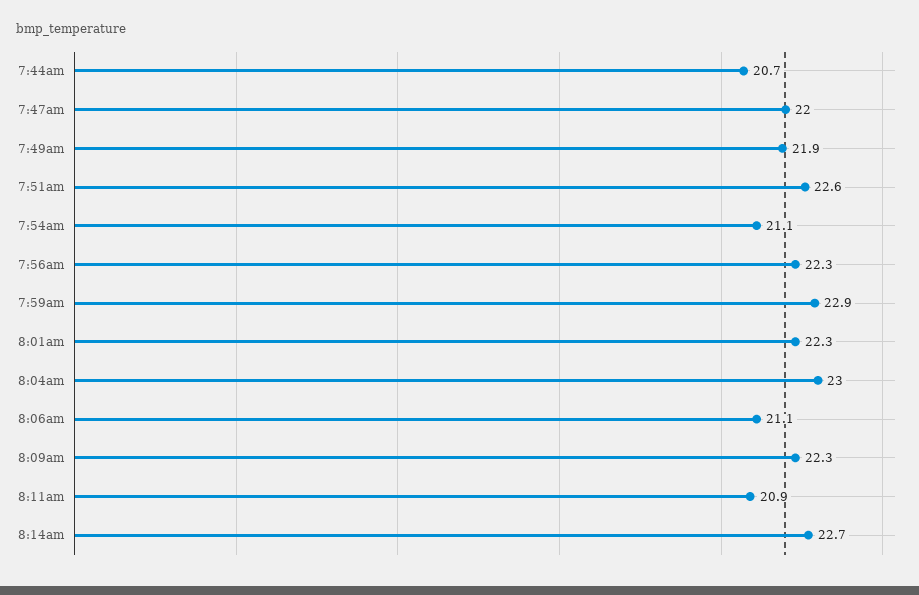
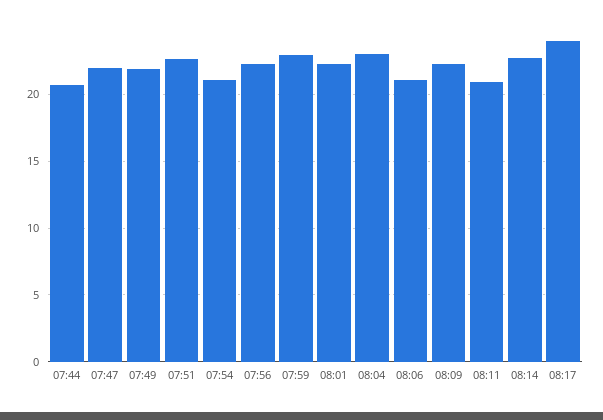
08:17: none -> 24

